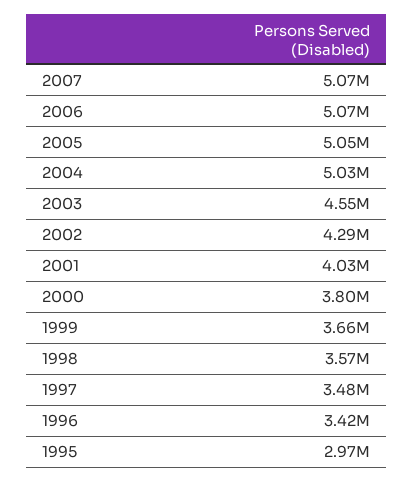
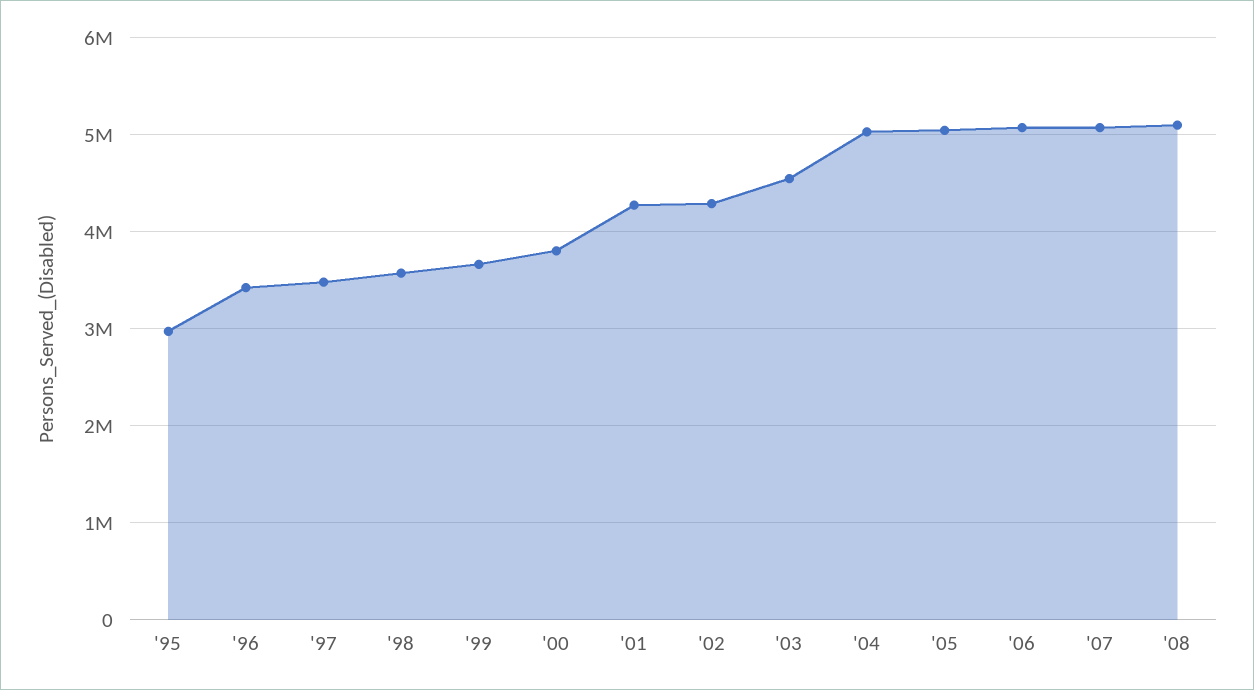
2001: 4030000 -> 4300000
'08: none -> 5100000

